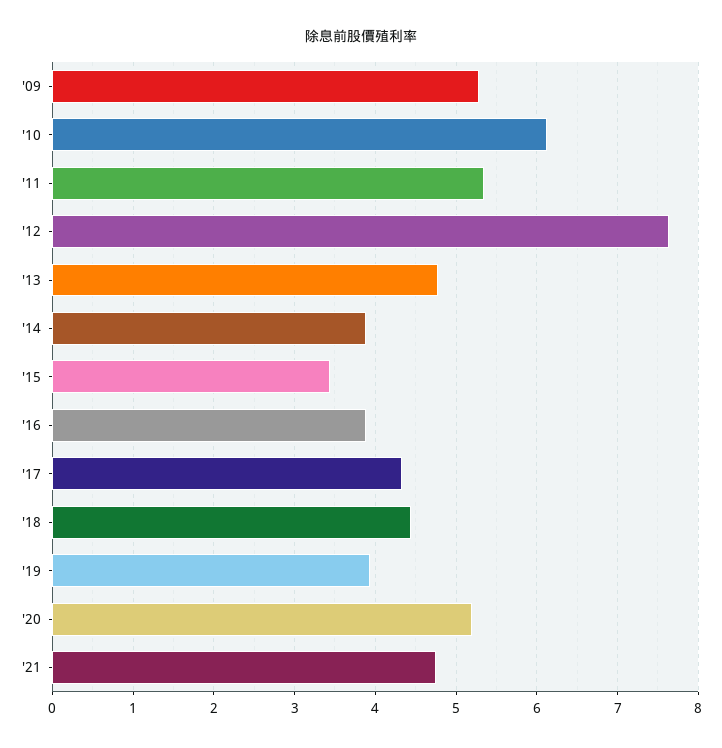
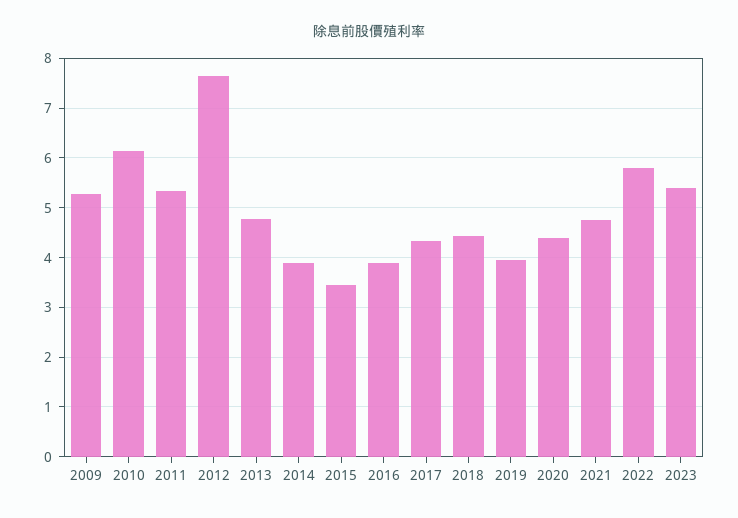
'20: 5.2 -> 4.4
2022: none -> 5.8
2023: none -> 5.4

